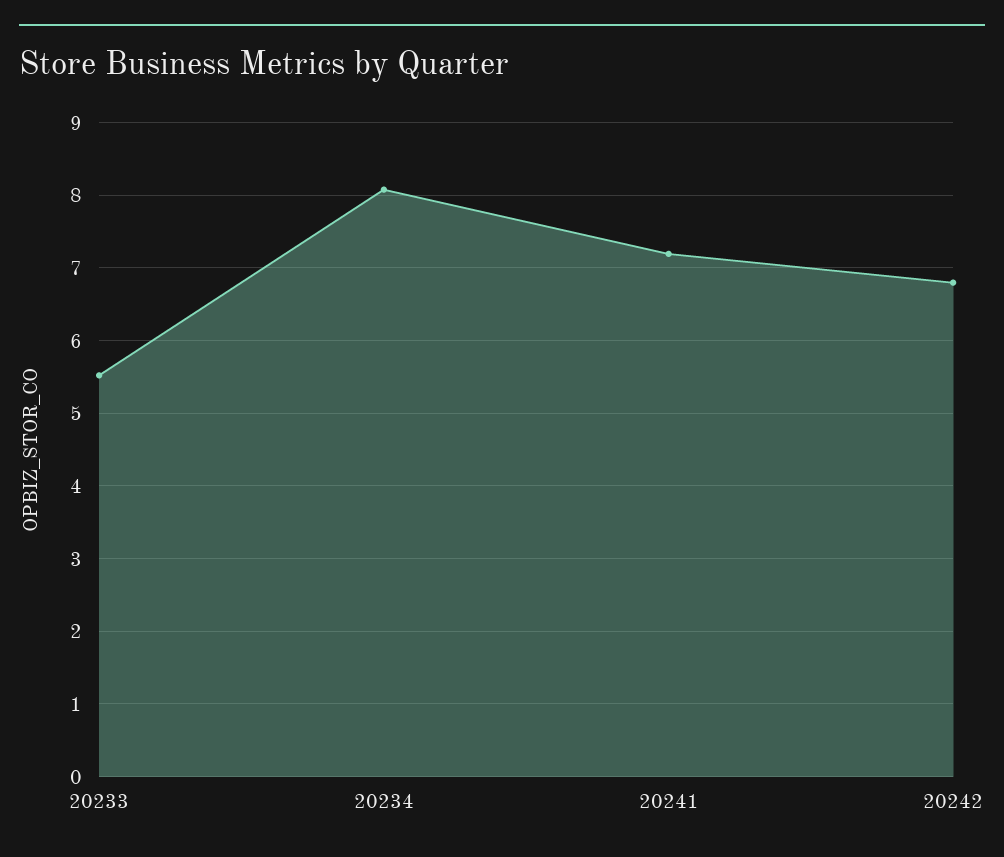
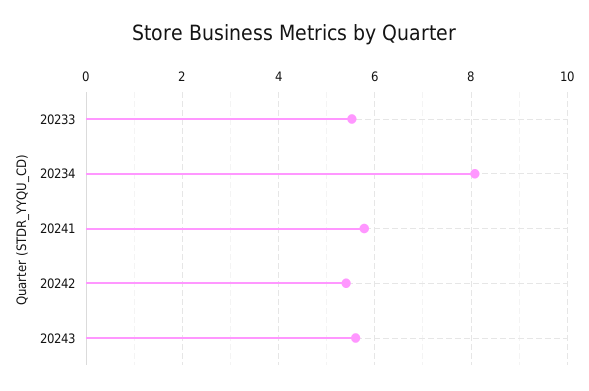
20241: 7.2 -> 5.8
20242: 6.8 -> 5.4
20243: none -> 5.6

